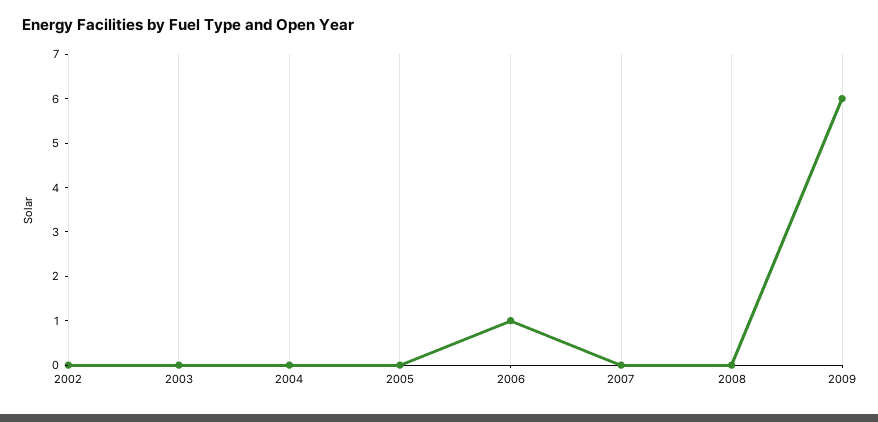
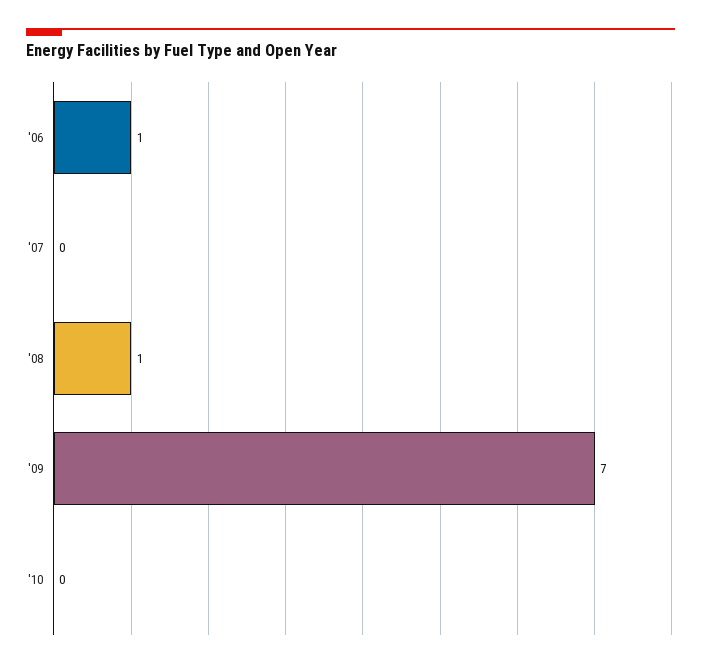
2002: 0 -> none
2003: 0 -> none
2004: 0 -> none
2005: 0 -> none
2008: 0 -> 1
2009: 6 -> 7
'10: none -> 0

